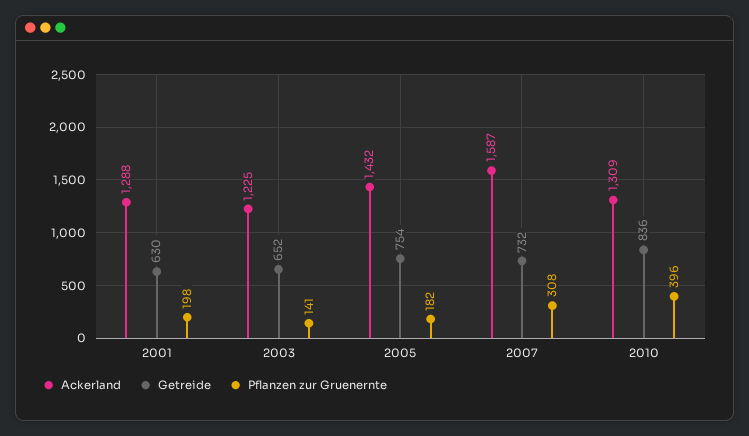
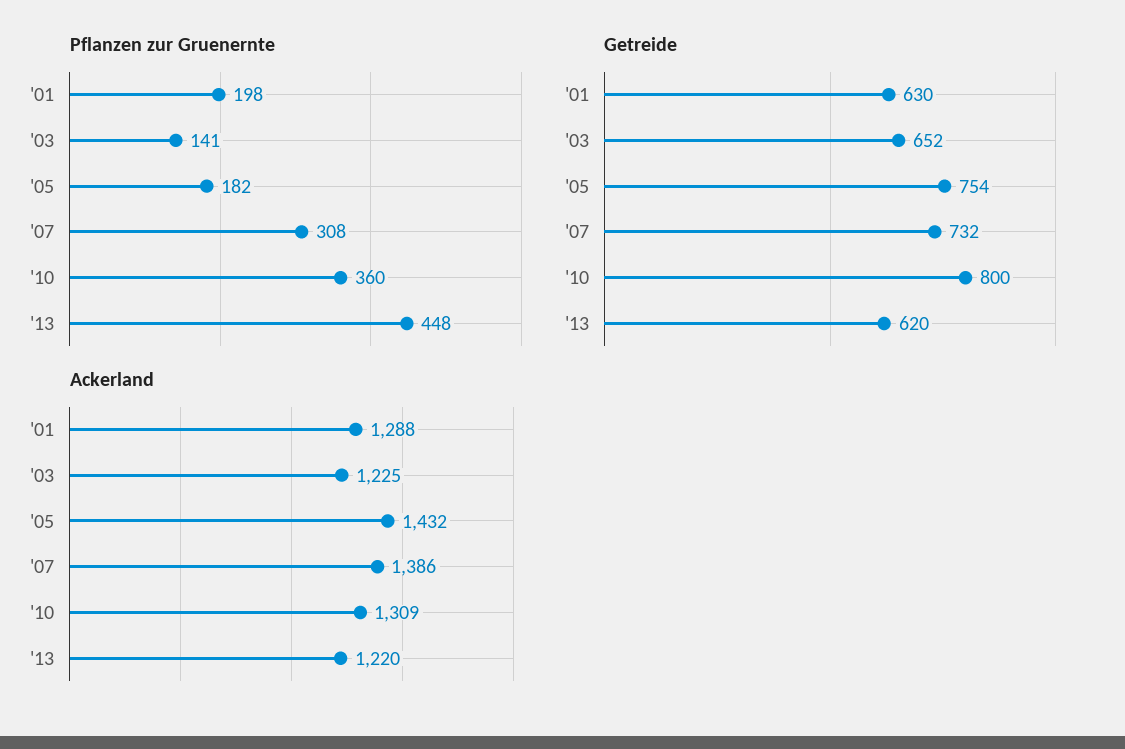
Ackerland, 2007: 1587 -> 1386
Getreide, 2010: 836 -> 800
Pflanzen zur Gruenernte, 2010: 396 -> 360
Pflanzen zur Gruenernte, '13: none -> 448
Getreide, '13: none -> 620
Ackerland, '13: none -> 1220

